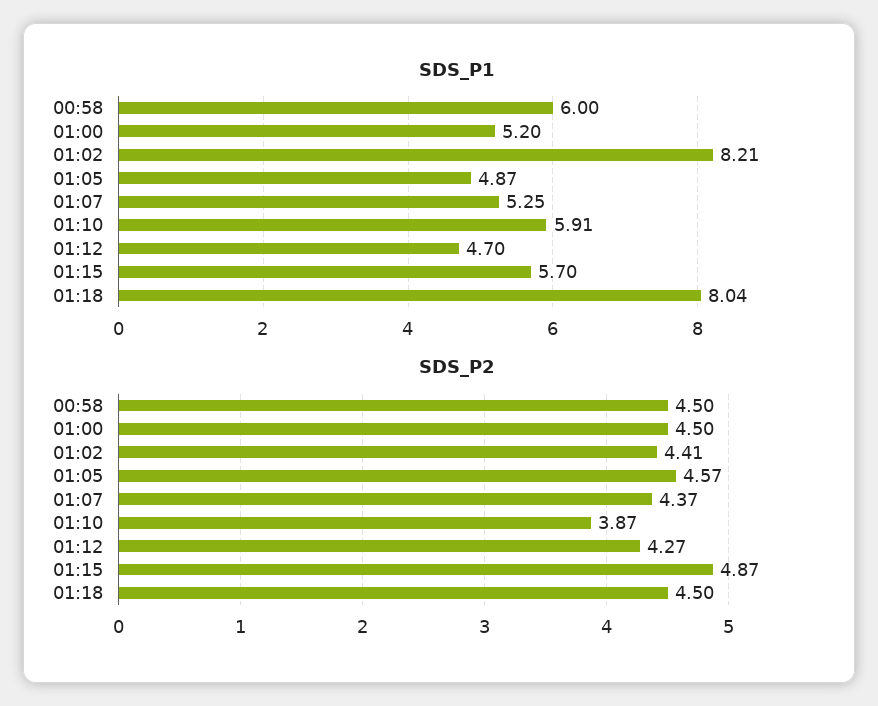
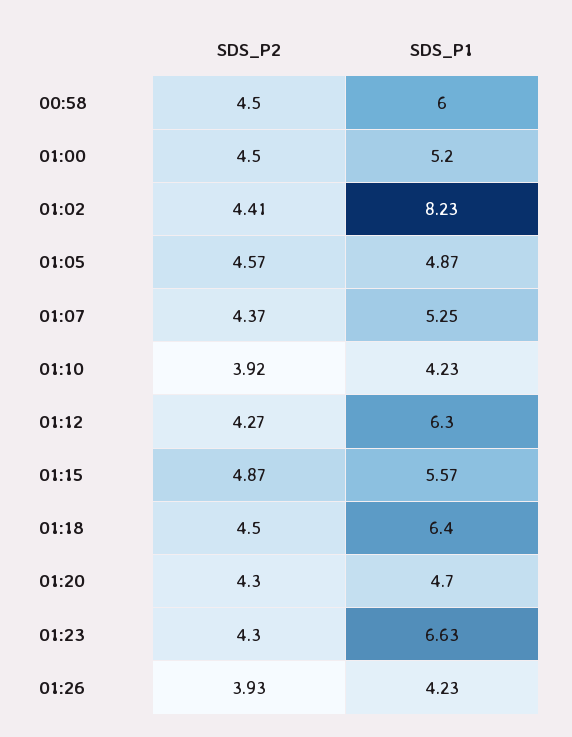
SDS_P1, 01:02: 8.21 -> 8.23
SDS_P1, 01:10: 5.91 -> 4.23
SDS_P1, 01:12: 4.7 -> 6.3
SDS_P1, 01:15: 5.7 -> 5.57
SDS_P1, 01:18: 8.04 -> 6.4
SDS_P2, 01:10: 3.87 -> 3.92
SDS_P2, 01:20: none -> 4.3
SDS_P1, 01:20: none -> 4.7
SDS_P2, 01:23: none -> 4.3
SDS_P1, 01:23: none -> 6.63
SDS_P2, 01:26: none -> 3.93
SDS_P1, 01:26: none -> 4.23

